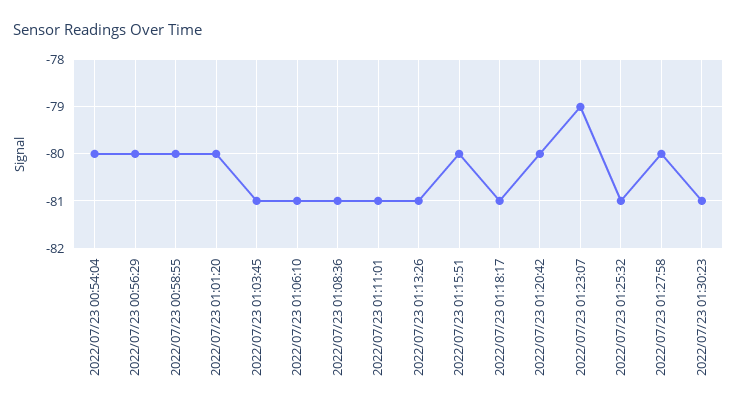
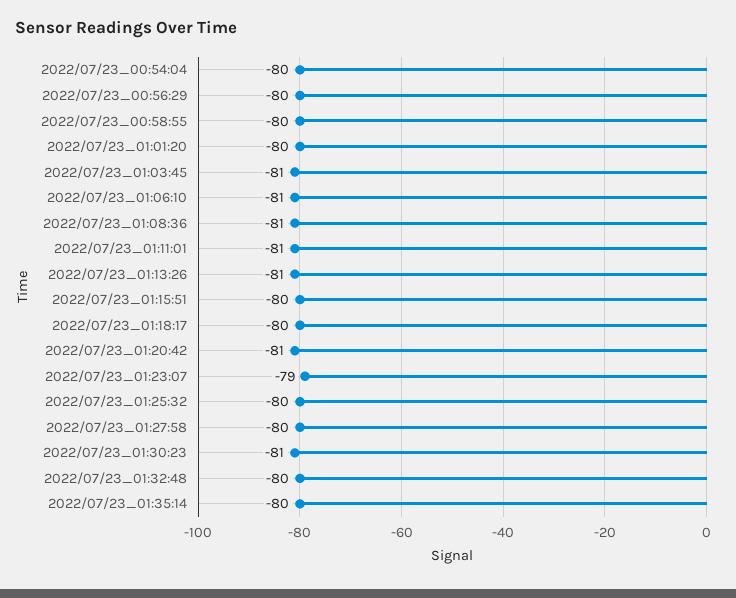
2022/07/23 01:18:17: -81 -> -80
2022/07/23 01:20:42: -80 -> -81
2022/07/23 01:25:32: -81 -> -80
2022/07/23_01:32:48: none -> -80
2022/07/23_01:35:14: none -> -80

